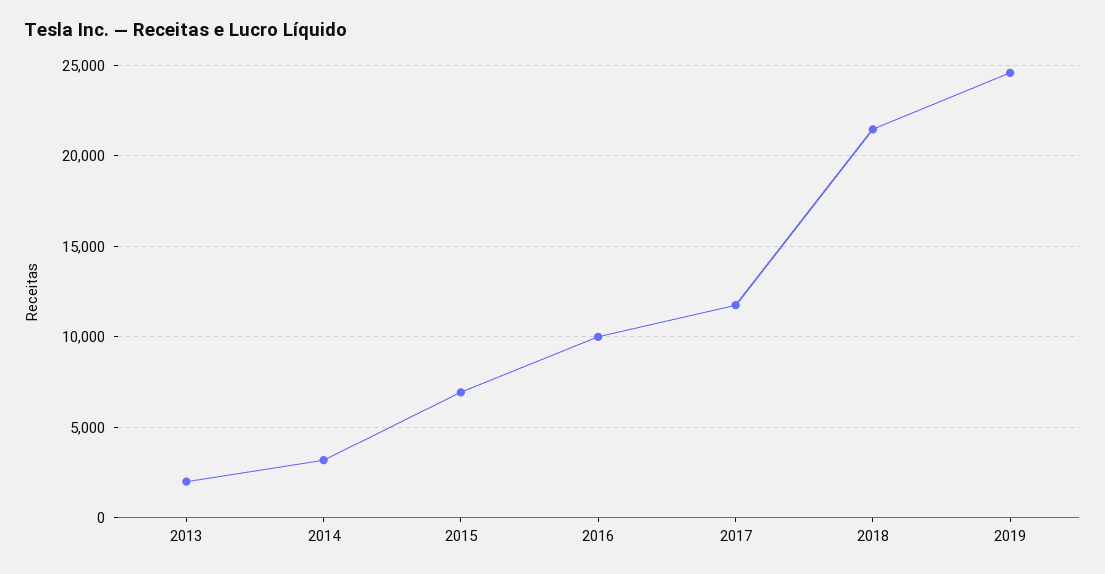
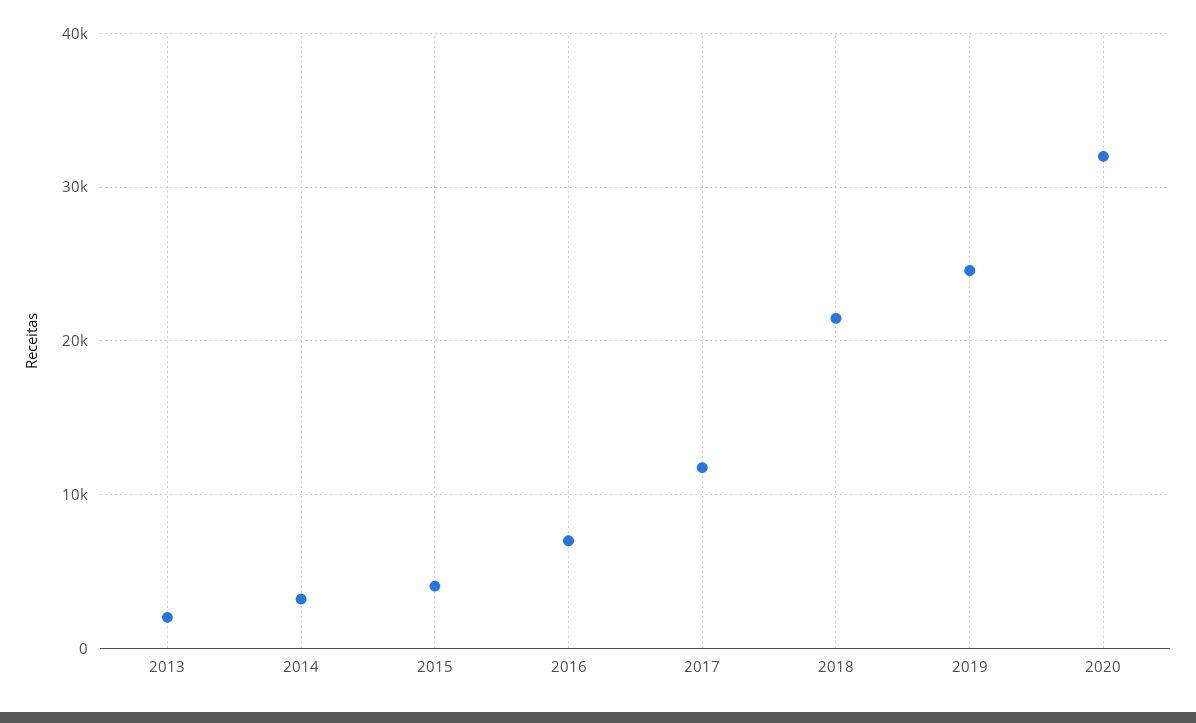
2015: 7000 -> 4000
2016: 10000 -> 7000
2020: none -> 32000

